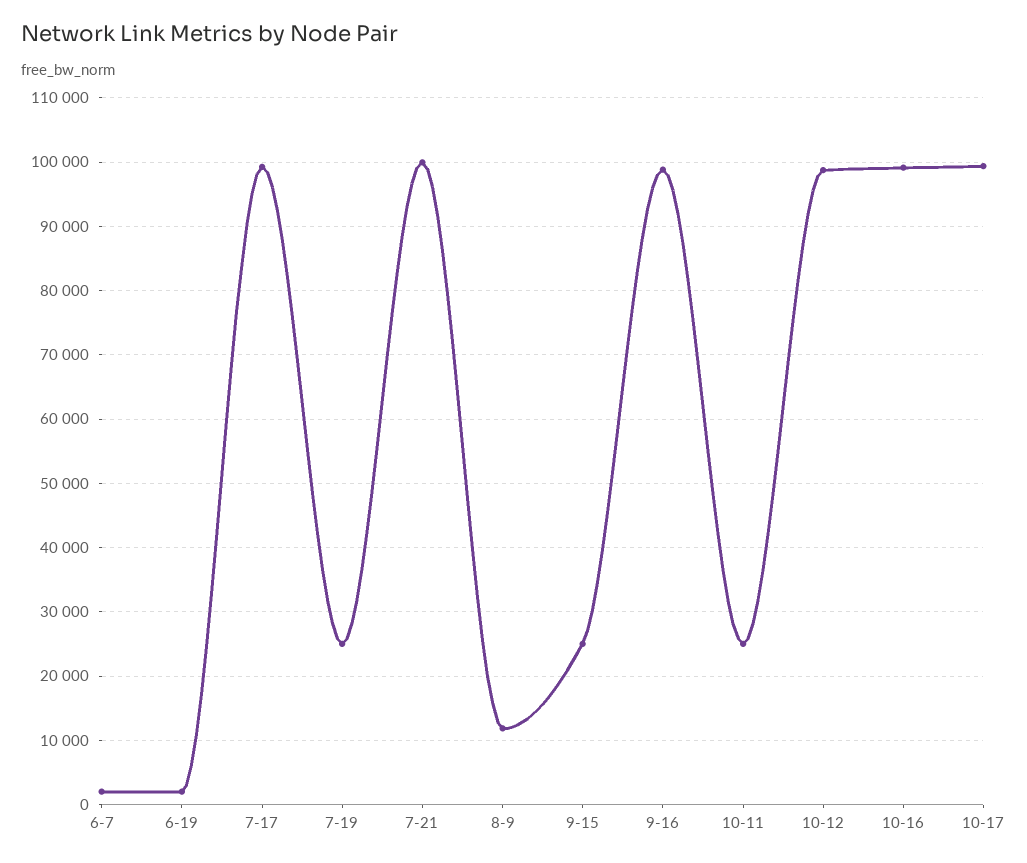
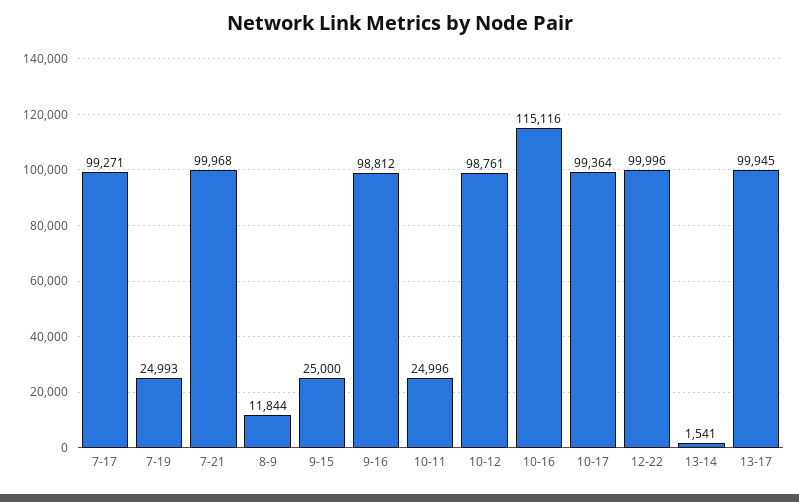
6-7: 2000 -> none
6-19: 2000 -> none
10-16: 99000 -> 115116
12-22: none -> 99996
13-14: none -> 1541
13-17: none -> 99945

